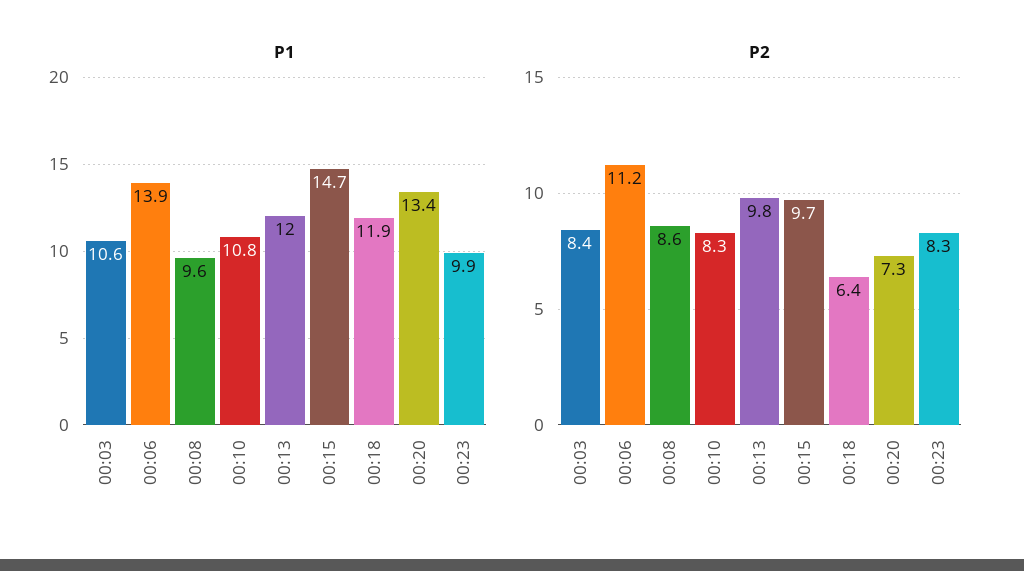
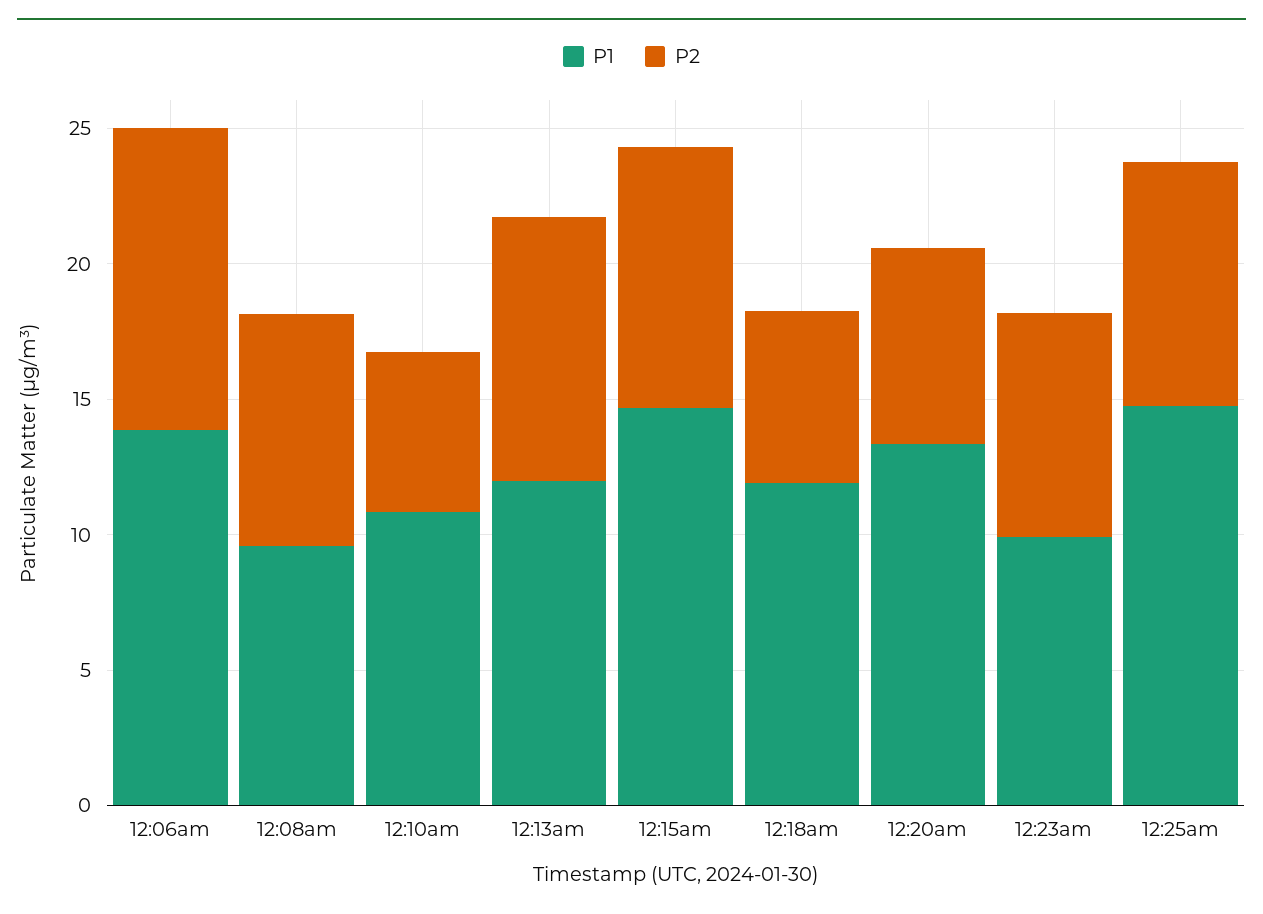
P1, 00:03: 10.6 -> none
P2, 00:03: 8.4 -> none
P2, 00:10: 8.3 -> 6
P1, 12:25am: none -> 15
P2, 12:25am: none -> 9

